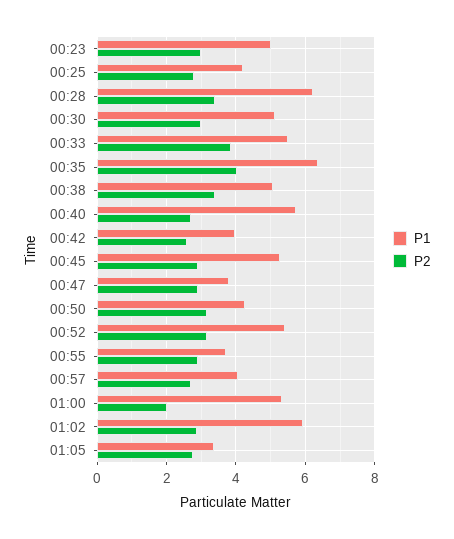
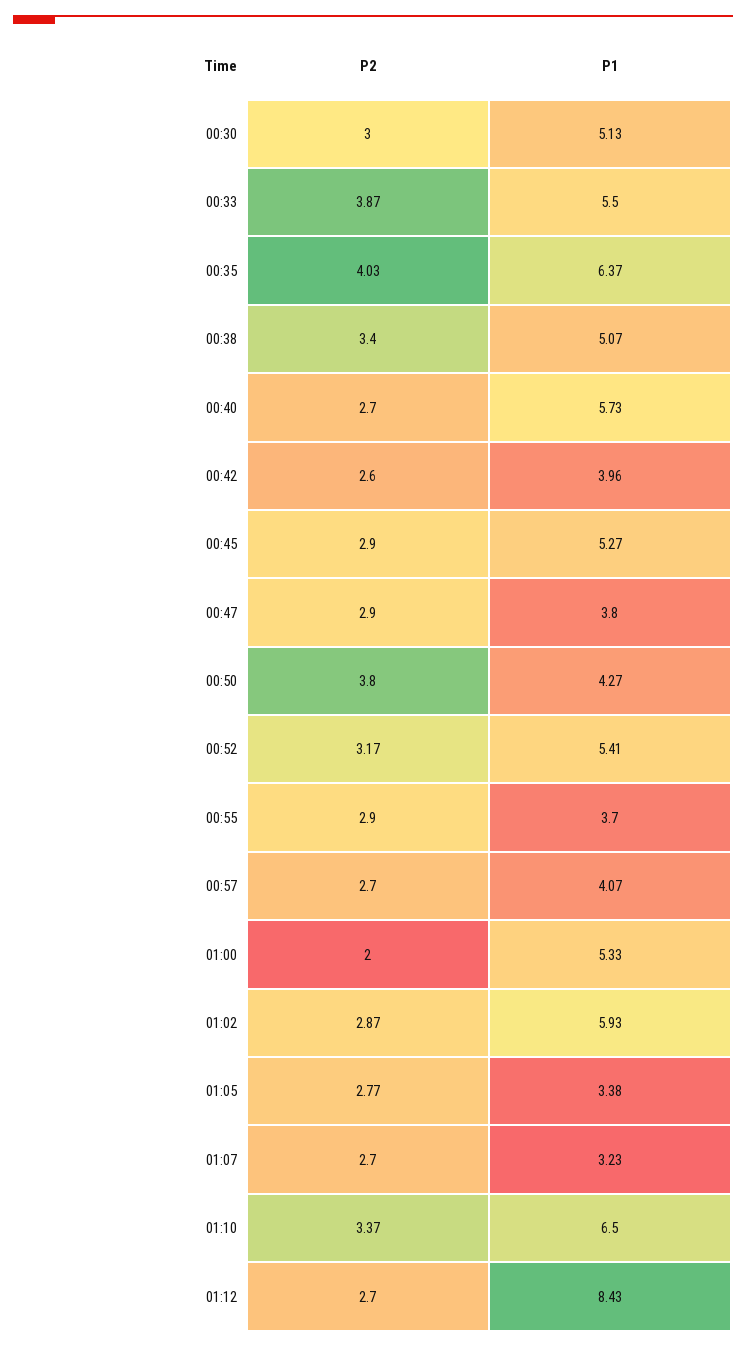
P1, 00:23: 5 -> none
P2, 00:23: 3 -> none
P1, 00:25: 4.2 -> none
P2, 00:25: 2.8 -> none
P1, 00:28: 6.2 -> none
P2, 00:28: 3.4 -> none
P2, 00:50: 3.2 -> 3.8
P2, 01:07: none -> 2.7
P1, 01:07: none -> 3.23
P2, 01:10: none -> 3.37
P1, 01:10: none -> 6.5
P2, 01:12: none -> 2.7
P1, 01:12: none -> 8.43

